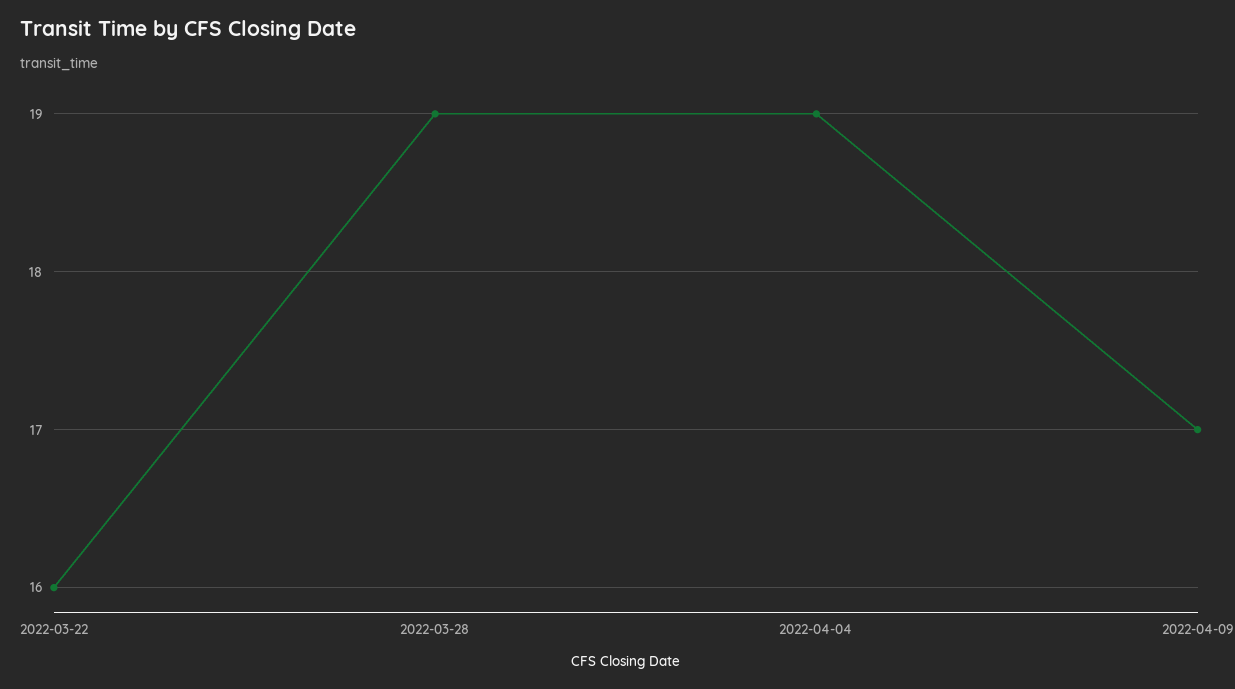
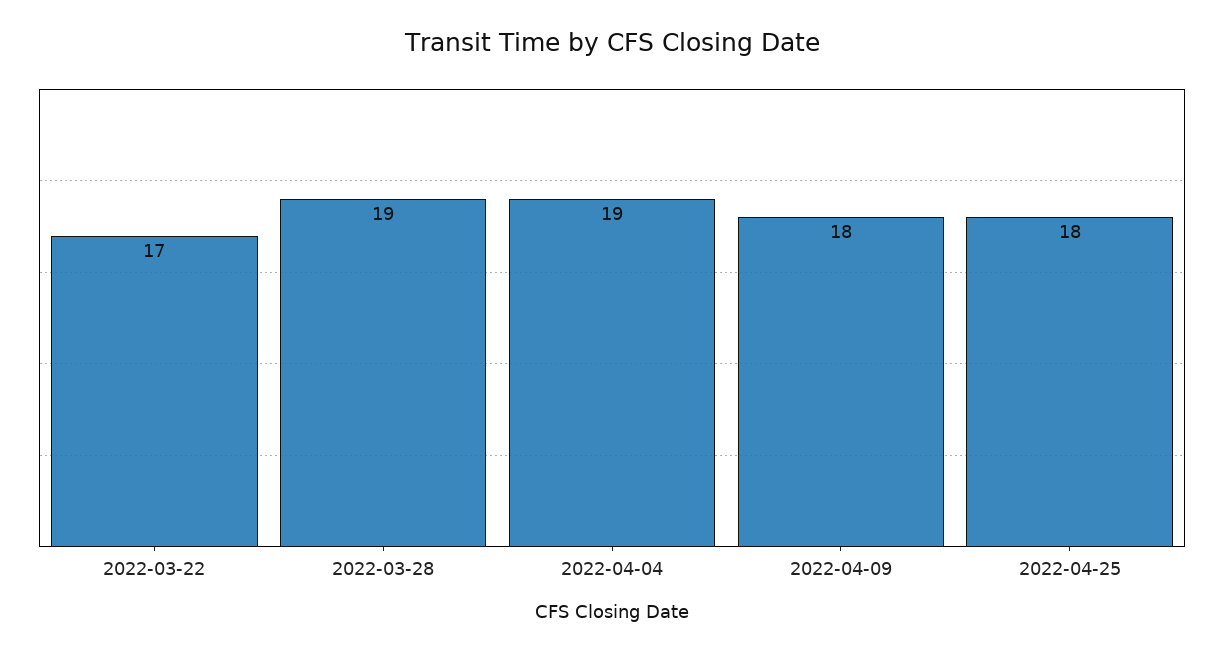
2022-03-22: 16 -> 17
2022-04-09: 17 -> 18
2022-04-25: none -> 18

